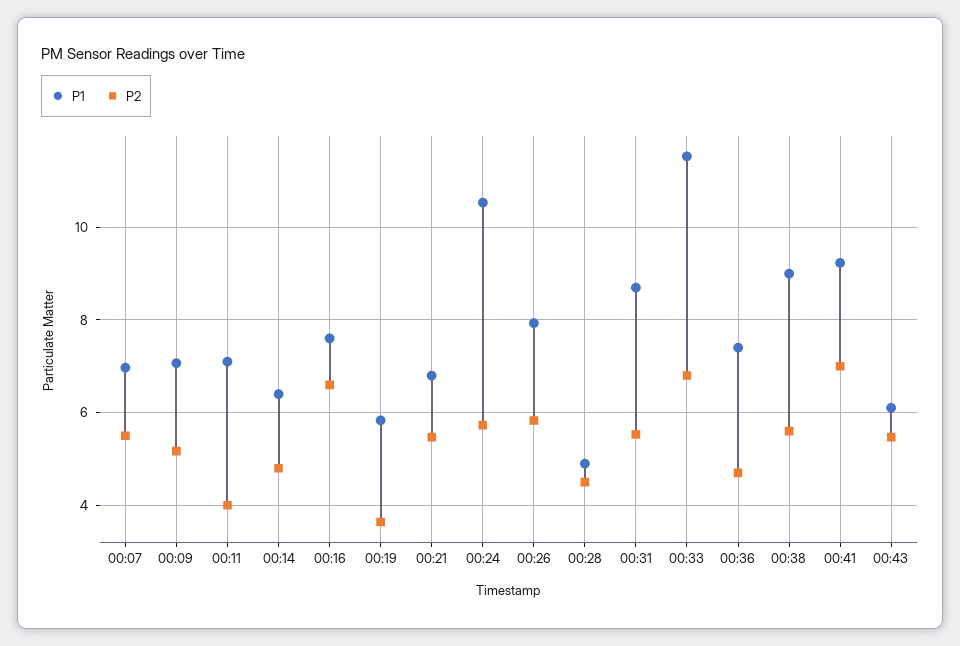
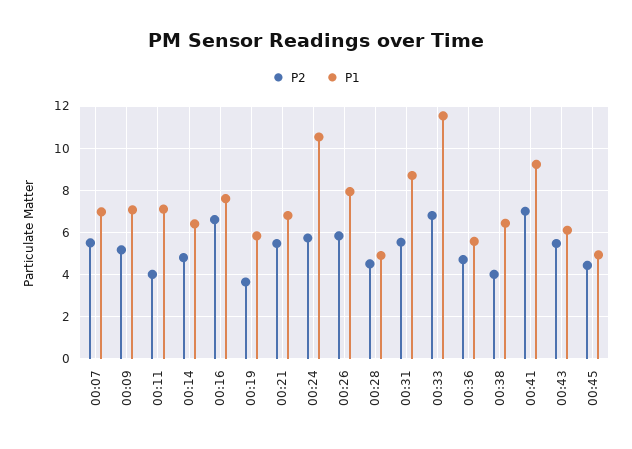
P1, 00:36: 7.4 -> 5.5
P1, 00:38: 9 -> 6.5
P2, 00:38: 5.6 -> 4
P2, 00:45: none -> 4.5
P1, 00:45: none -> 5

